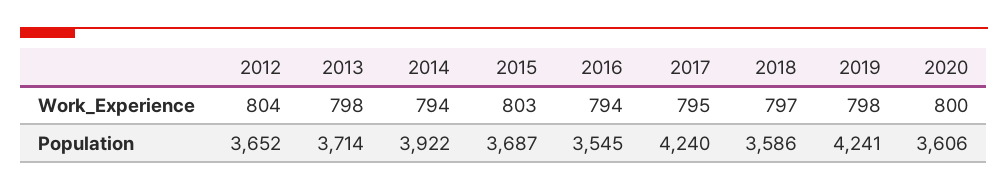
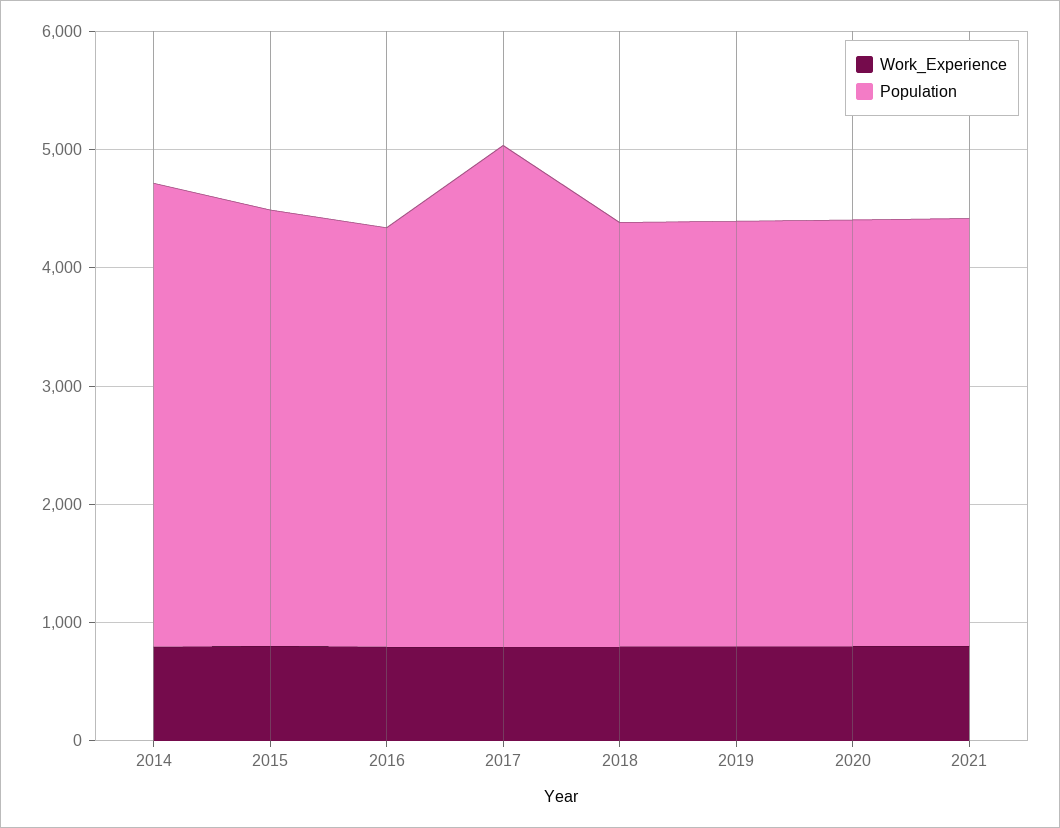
Work_Experience, 2012: 804 -> none
Work_Experience, 2013: 798 -> none
Population, 2012: 3652 -> none
Population, 2013: 3714 -> none
Population, 2019: 4241 -> 3600
Work_Experience, 2021: none -> 800
Population, 2021: none -> 3600

